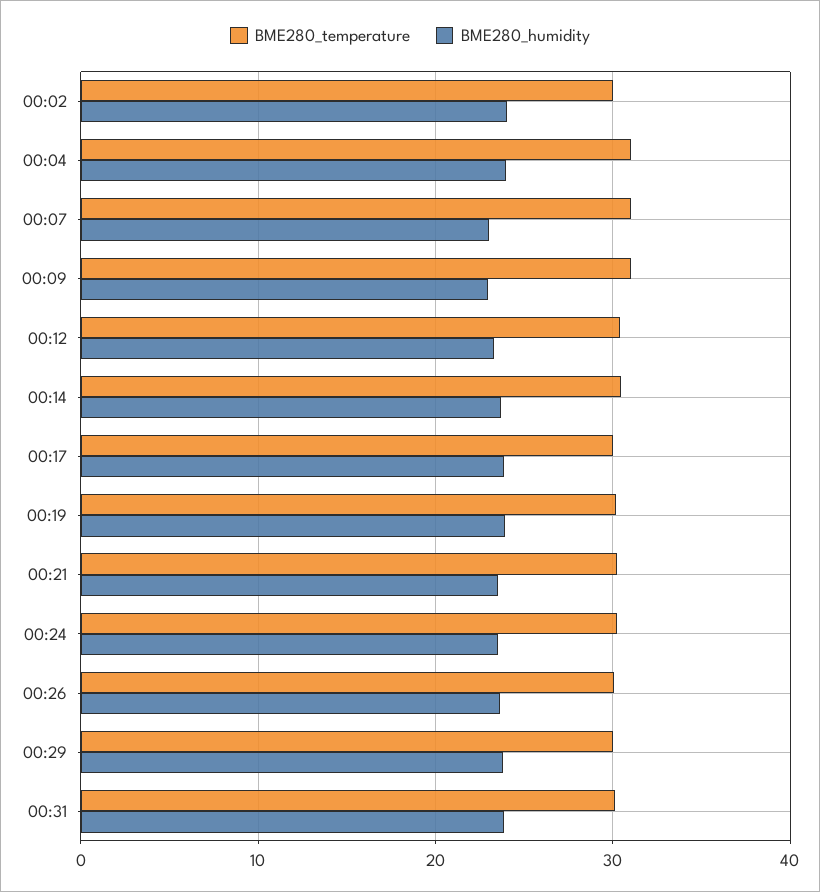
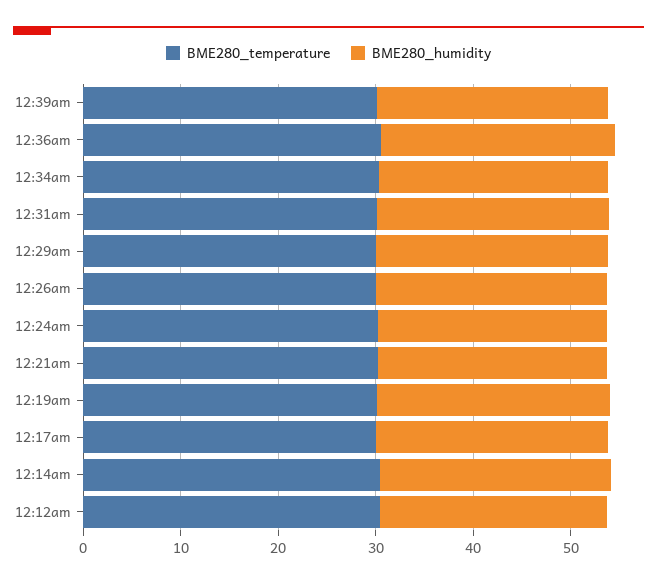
BME280_temperature, 00:02: 30 -> none
BME280_humidity, 00:02: 24 -> none
BME280_temperature, 00:04: 31 -> none
BME280_humidity, 00:04: 24 -> none
BME280_temperature, 00:07: 31 -> none
BME280_humidity, 00:07: 23 -> none
BME280_temperature, 00:09: 31 -> none
BME280_humidity, 00:09: 23 -> none
BME280_temperature, 12:39am: none -> 30
BME280_humidity, 12:39am: none -> 24
BME280_temperature, 12:36am: none -> 30
BME280_humidity, 12:36am: none -> 24
BME280_temperature, 12:34am: none -> 30
BME280_humidity, 12:34am: none -> 24

